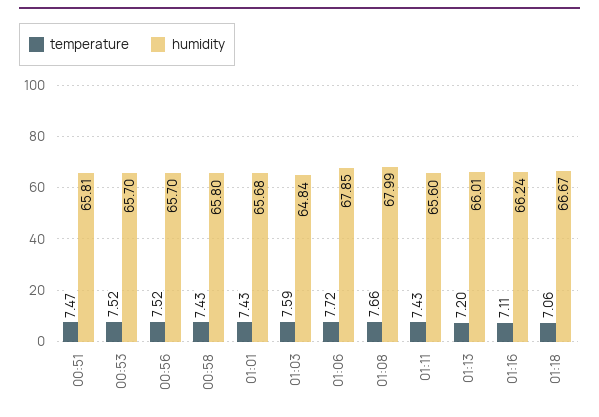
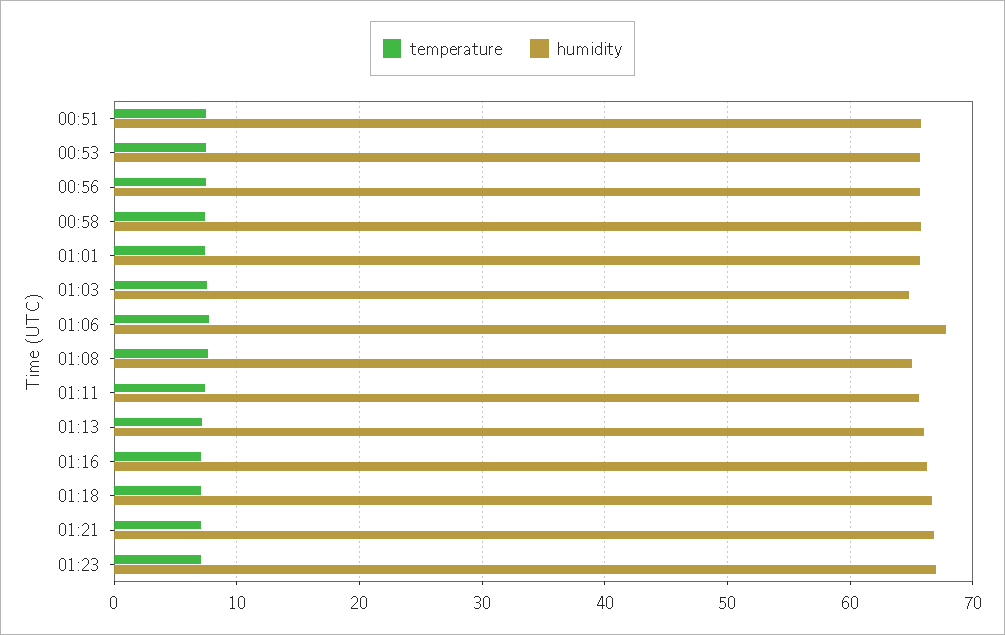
humidity, 01:08: 67.99 -> 65
temperature, 01:21: none -> 7
humidity, 01:21: none -> 67
temperature, 01:23: none -> 7
humidity, 01:23: none -> 67

